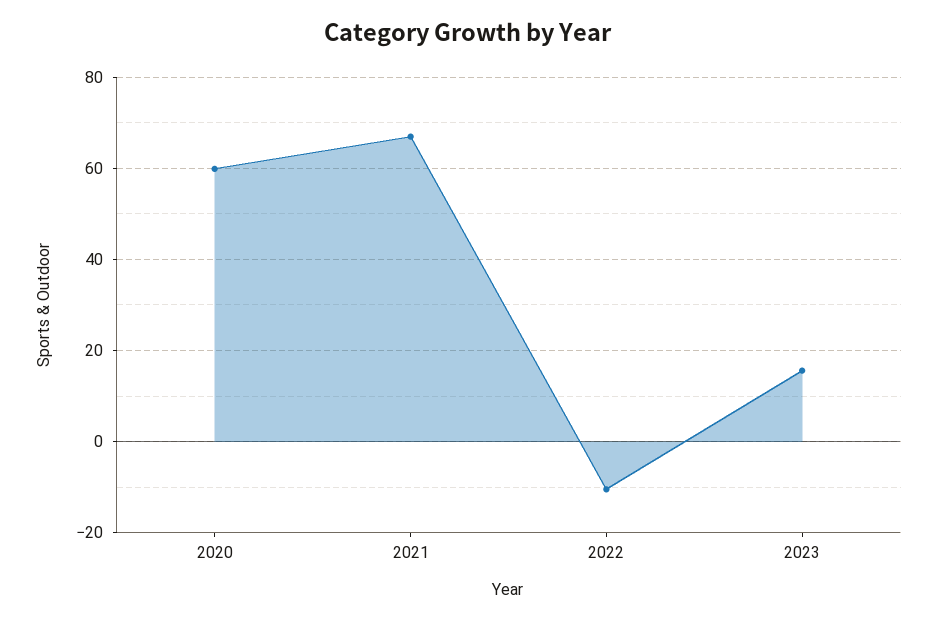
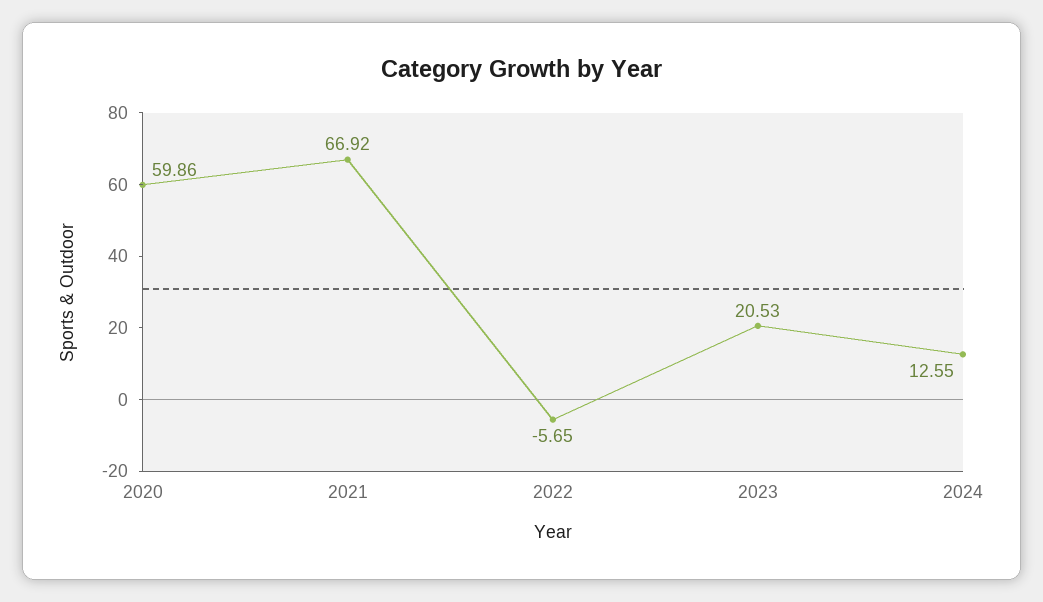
2022: -10 -> -5.65
2023: 16 -> 20.53
2024: none -> 12.55

